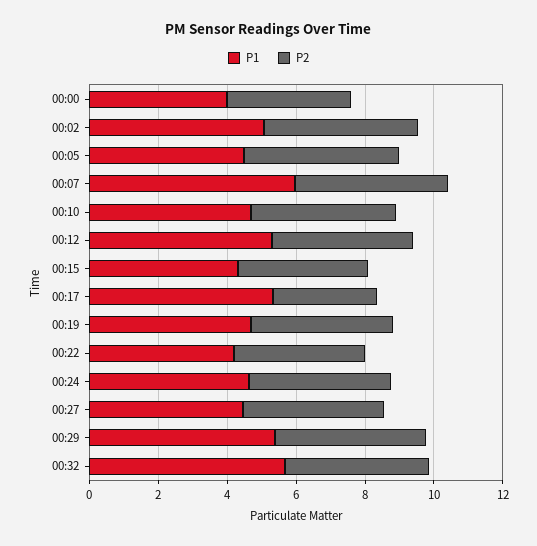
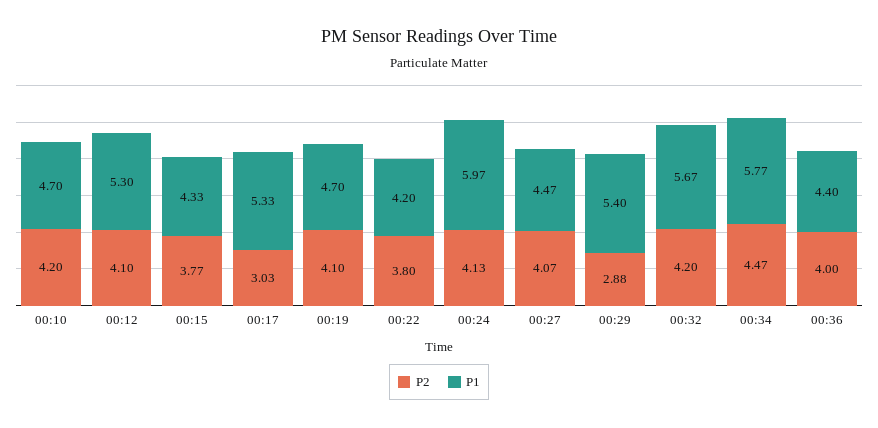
P1, 00:00: 4 -> none
P2, 00:00: 3.5 -> none
P1, 00:02: 5 -> none
P2, 00:02: 4.5 -> none
P1, 00:05: 4.5 -> none
P2, 00:05: 4.5 -> none
P1, 00:07: 6 -> none
P2, 00:07: 4.5 -> none
P1, 00:24: 4.5 -> 5.97
P2, 00:29: 4.5 -> 2.88
P2, 00:34: none -> 4.47
P1, 00:34: none -> 5.77
P2, 00:36: none -> 4
P1, 00:36: none -> 4.4

